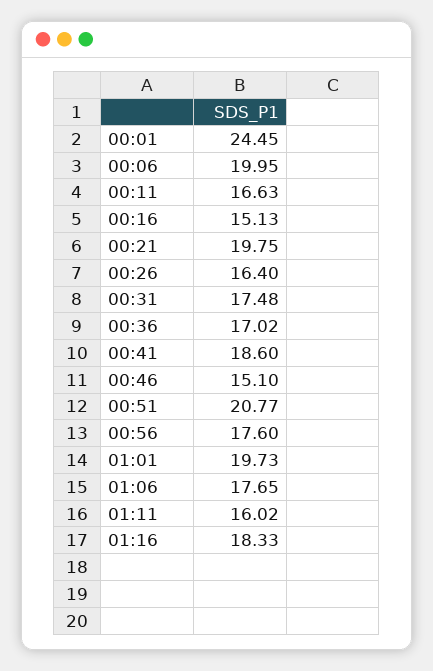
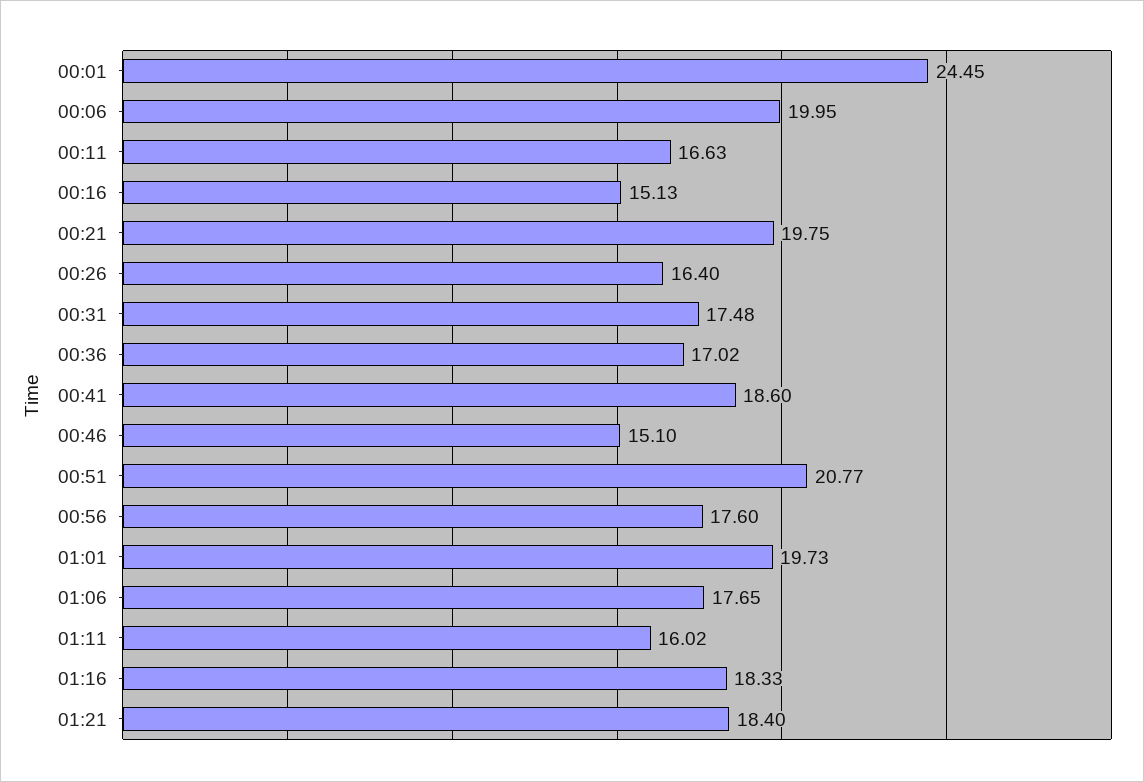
01:21: none -> 18.4

